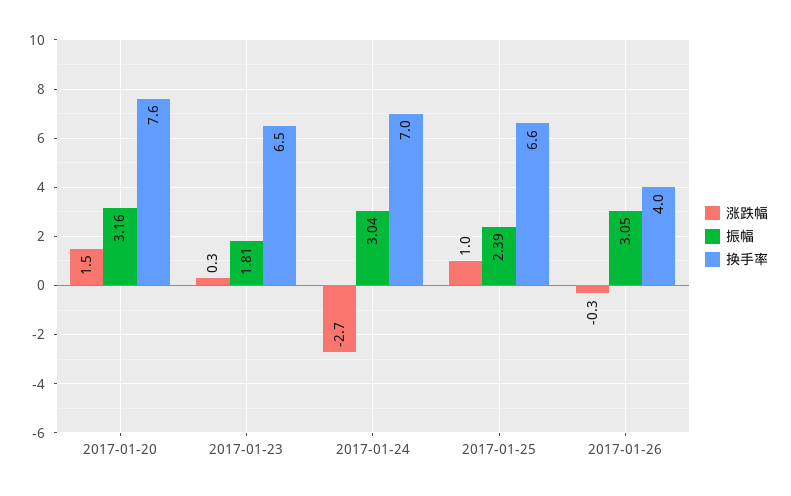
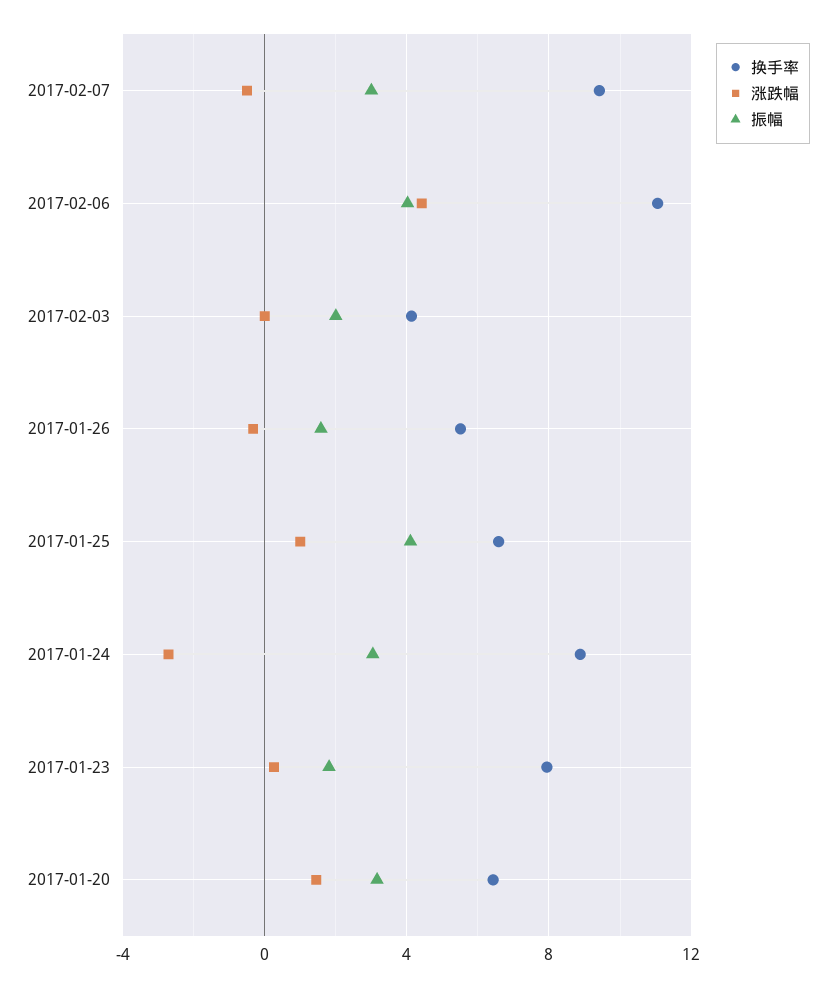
换手率, 2017-01-20: 7.6 -> 6.5
换手率, 2017-01-23: 6.5 -> 8
换手率, 2017-01-24: 7 -> 9
振幅, 2017-01-25: 2.39 -> 4
振幅, 2017-01-26: 3.05 -> 1.5
换手率, 2017-01-26: 4 -> 5.5
换手率, 2017-02-07: none -> 9.5
涨跌幅, 2017-02-07: none -> -0.5
振幅, 2017-02-07: none -> 3
换手率, 2017-02-06: none -> 11
涨跌幅, 2017-02-06: none -> 4.5
振幅, 2017-02-06: none -> 4
换手率, 2017-02-03: none -> 4
涨跌幅, 2017-02-03: none -> 0
振幅, 2017-02-03: none -> 2

